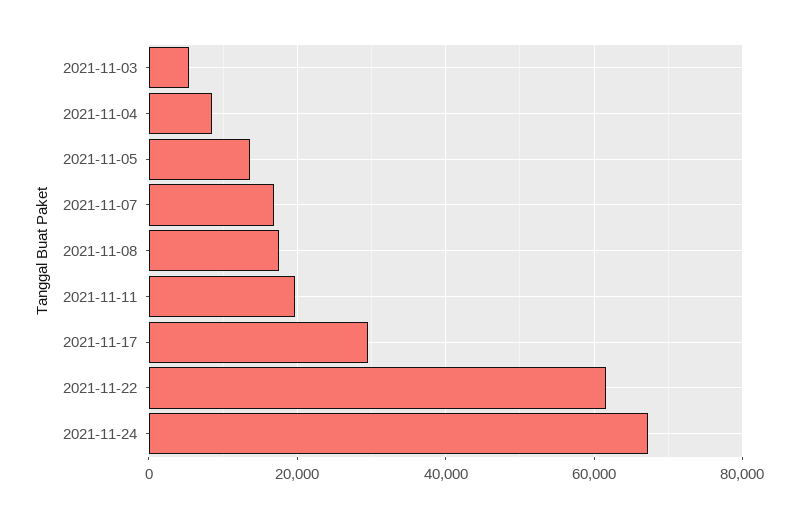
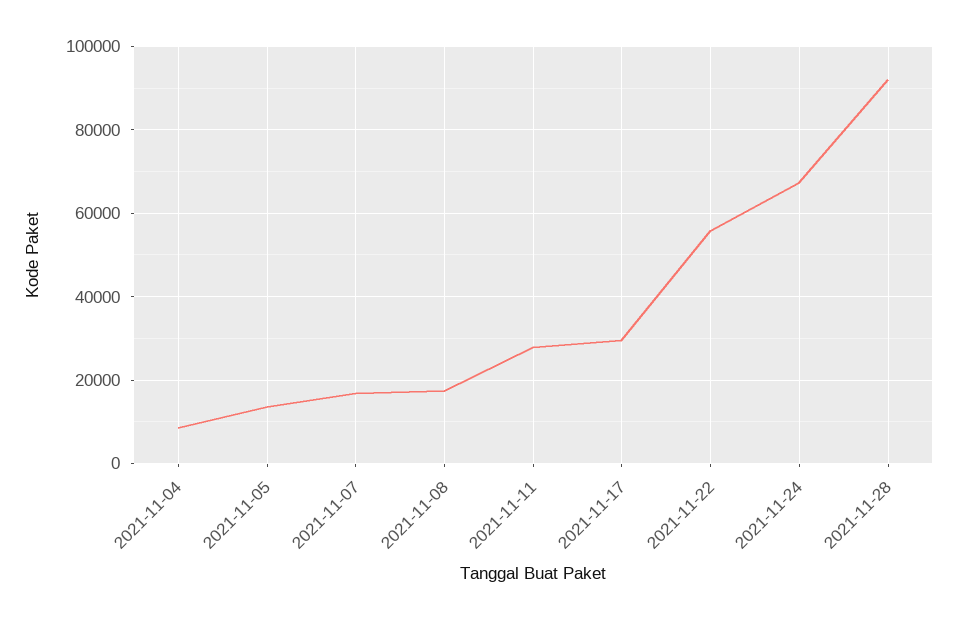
2021-11-03: 6000 -> none
2021-11-11: 20000 -> 28000
2021-11-22: 62000 -> 56000
2021-11-28: none -> 92000

